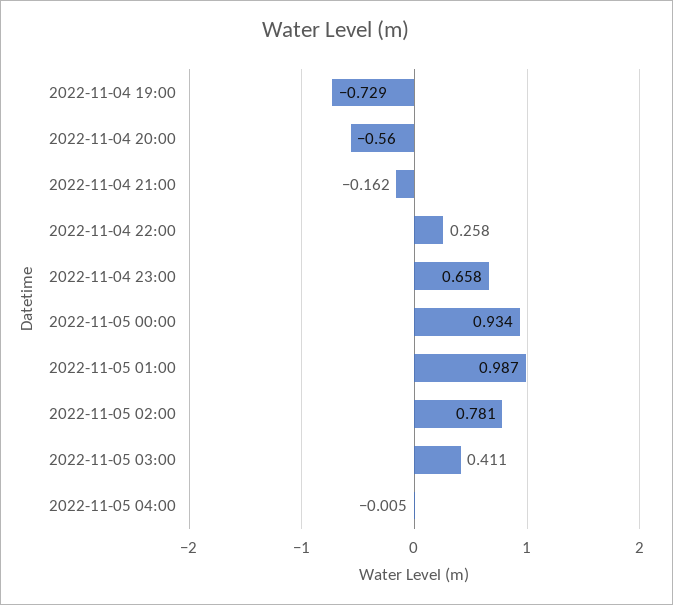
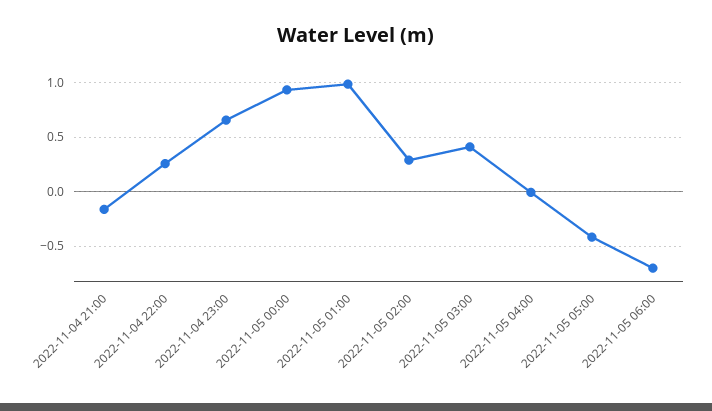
2022-11-04 19:00: -0.729 -> none
2022-11-04 20:00: -0.56 -> none
2022-11-05 02:00: 0.781 -> 0.3
2022-11-05 05:00: none -> -0.4
2022-11-05 06:00: none -> -0.7

